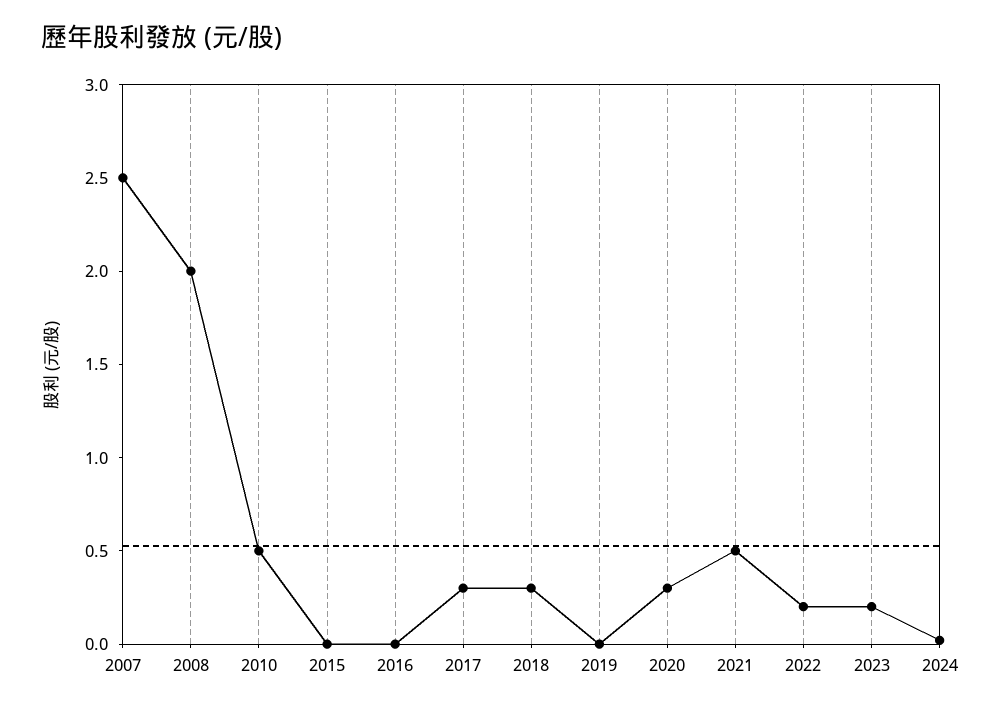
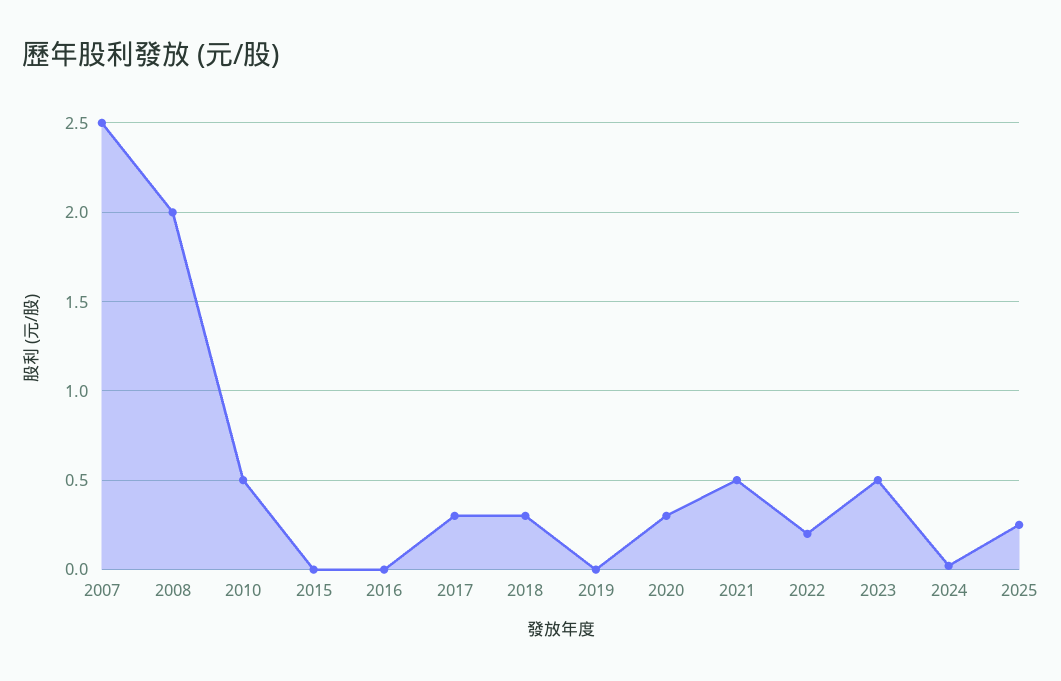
2023: 0.2 -> 0.5
2025: none -> 0.25

